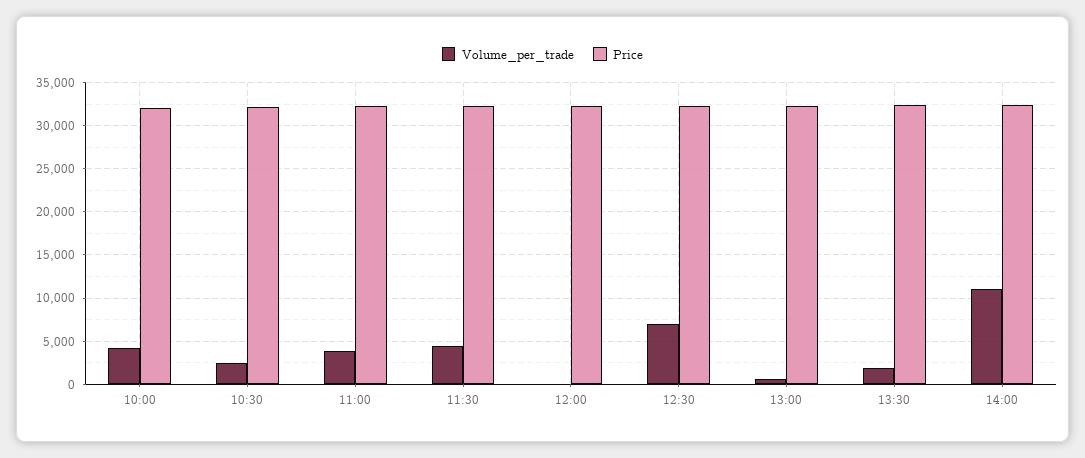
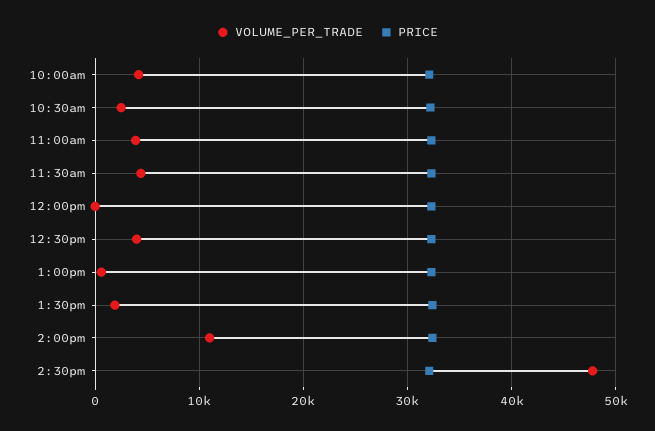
Volume_per_trade, 12:30: 7000 -> 4000
Volume_per_trade, 2:30pm: none -> 48000
Price, 2:30pm: none -> 32000

